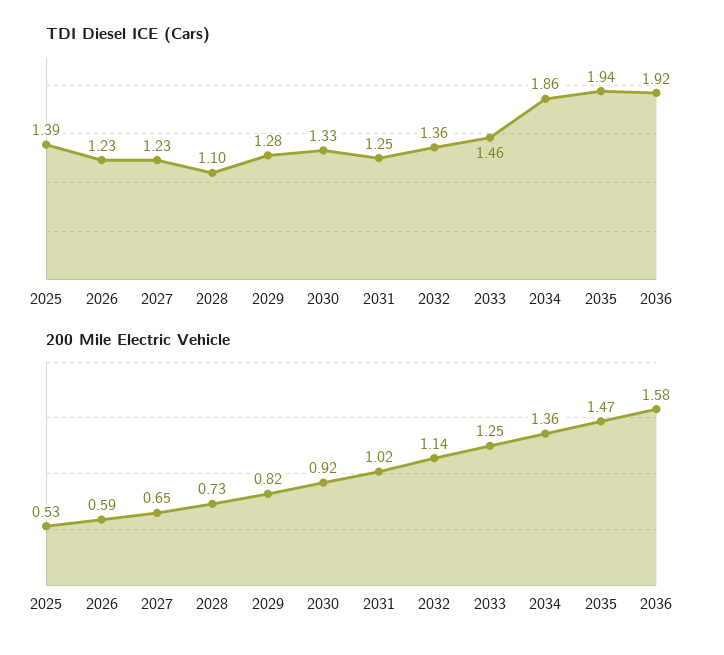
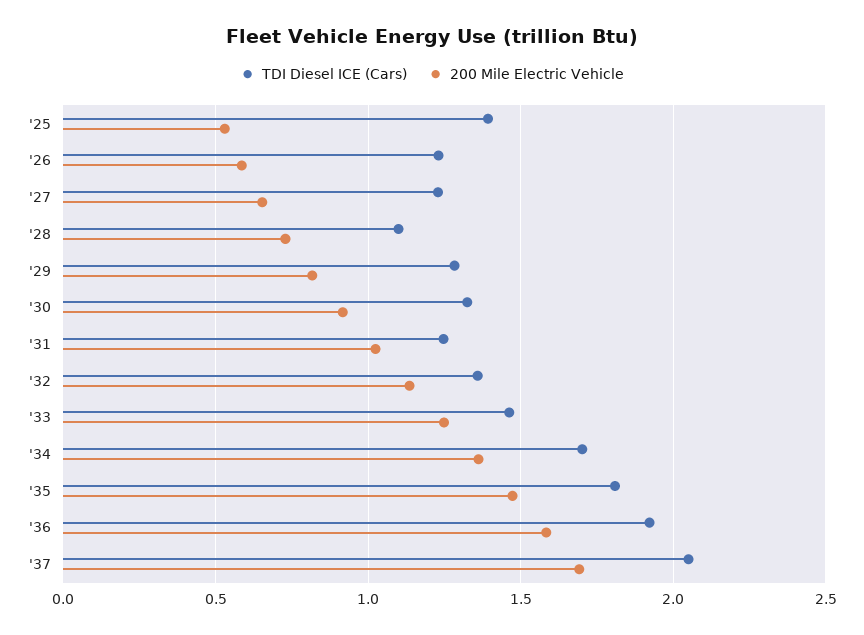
TDI Diesel ICE (Cars), 2034: 1.86 -> 1.7
TDI Diesel ICE (Cars), 2035: 1.94 -> 1.8
TDI Diesel ICE (Cars), '37: none -> 2.05
200 Mile Electric Vehicle, '37: none -> 1.7

